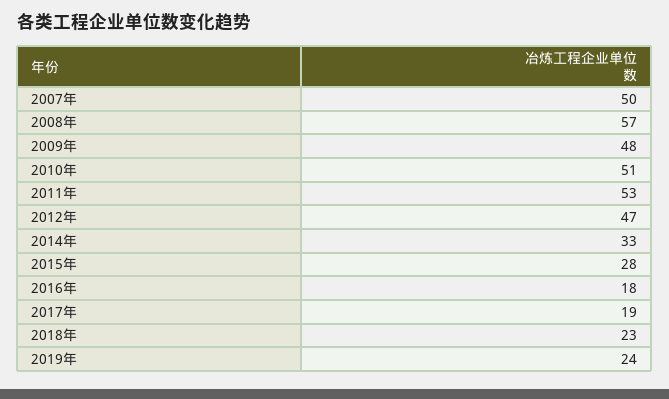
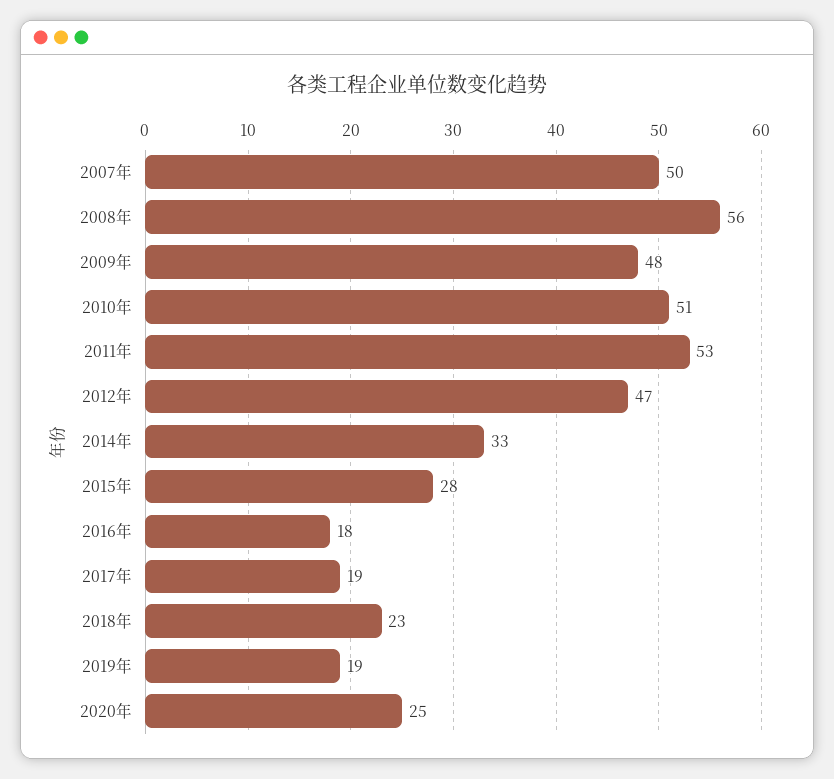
2008年: 57 -> 56
2019年: 24 -> 19
2020年: none -> 25

